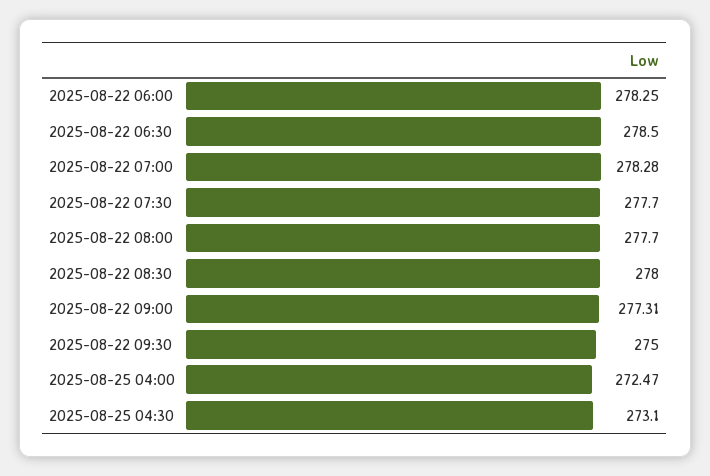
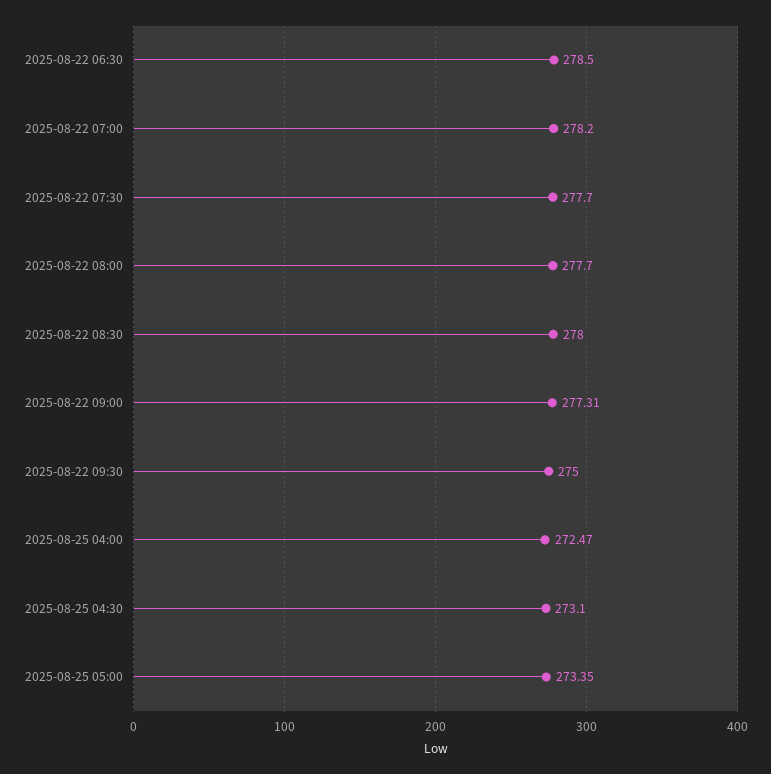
2025-08-22 06:00: 278.25 -> none
2025-08-22 07:00: 278.28 -> 278.2
2025-08-25 05:00: none -> 273.35

